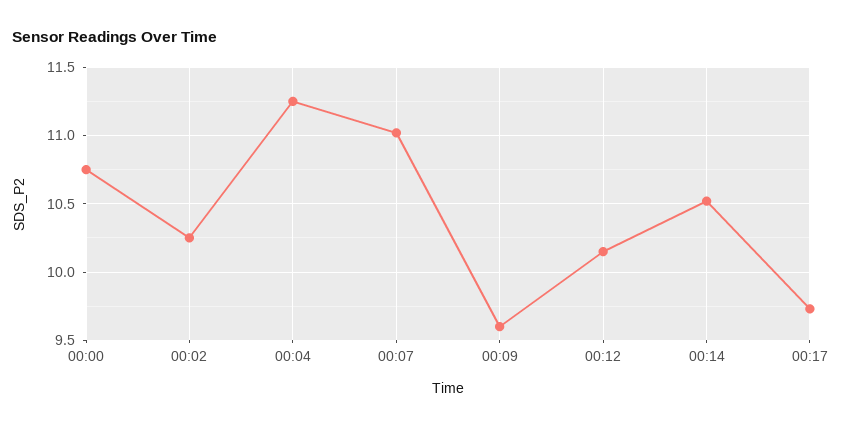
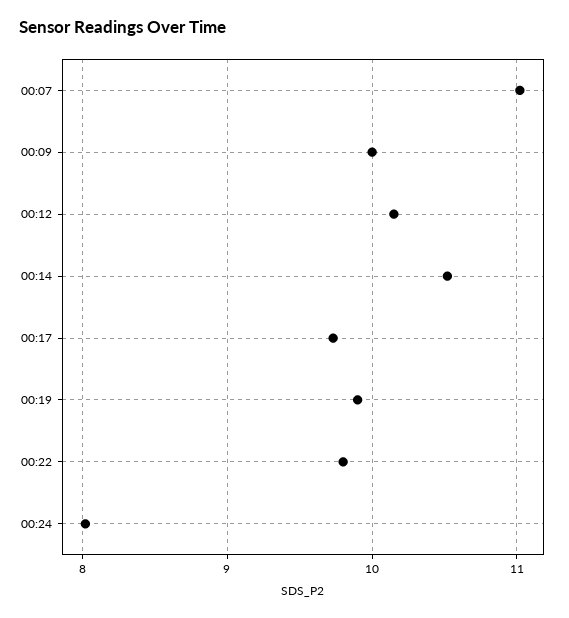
00:00: 10.75 -> none
00:02: 10.25 -> none
00:04: 11.25 -> none
00:09: 9.6 -> 10
00:19: none -> 9.9
00:22: none -> 9.8
00:24: none -> 8

